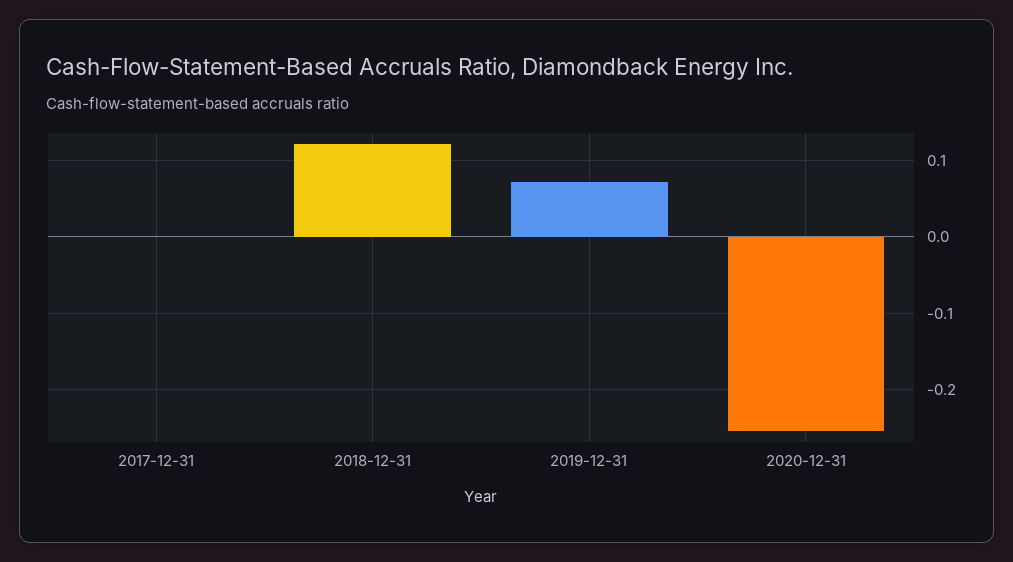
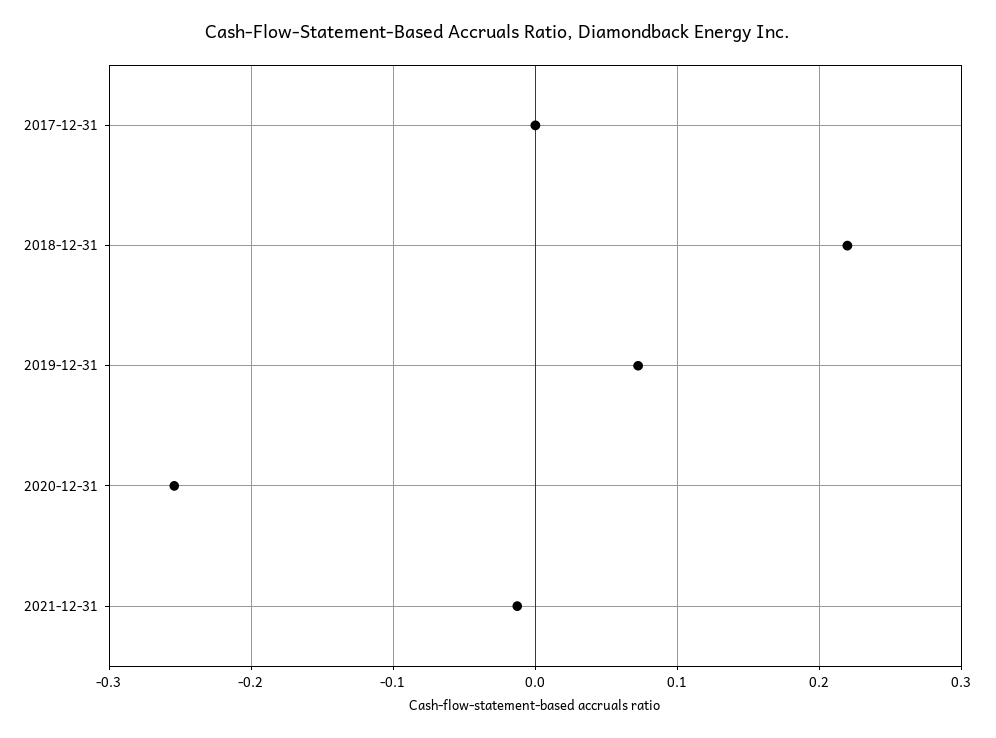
2018-12-31: 0.12 -> 0.22
2021-12-31: none -> -0.01

